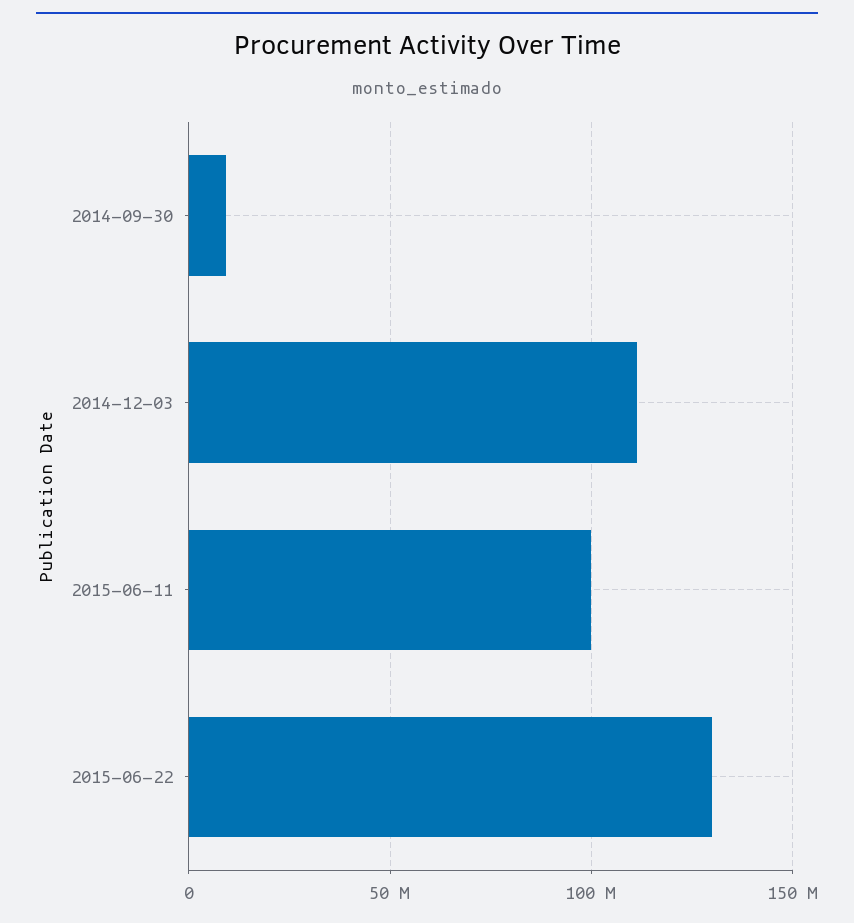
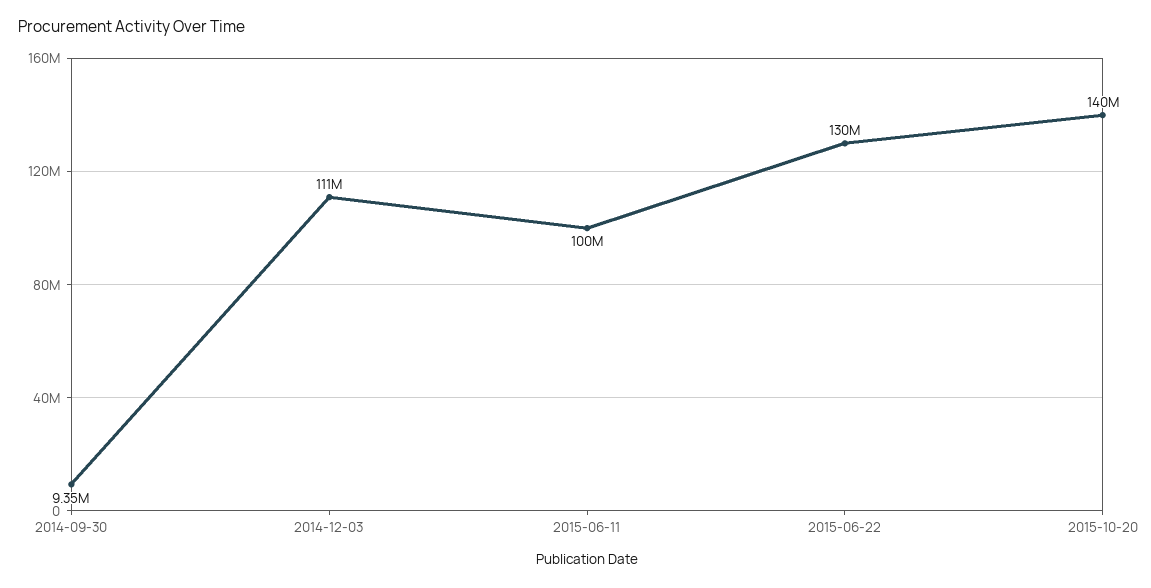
2015-10-20: none -> 140000000

